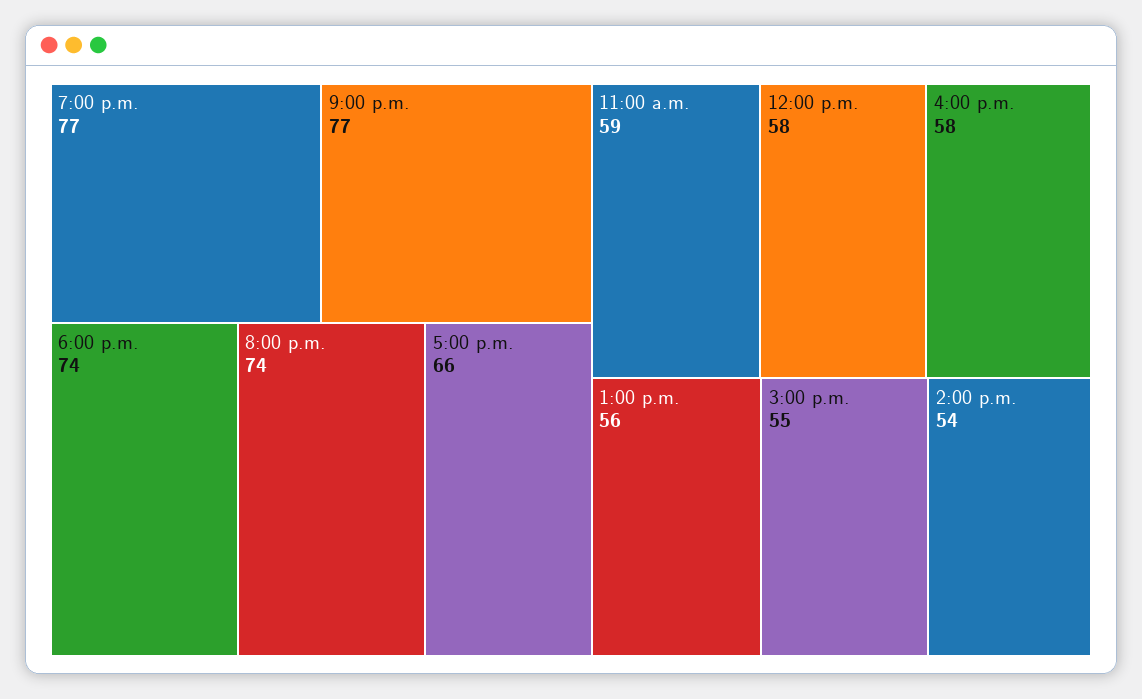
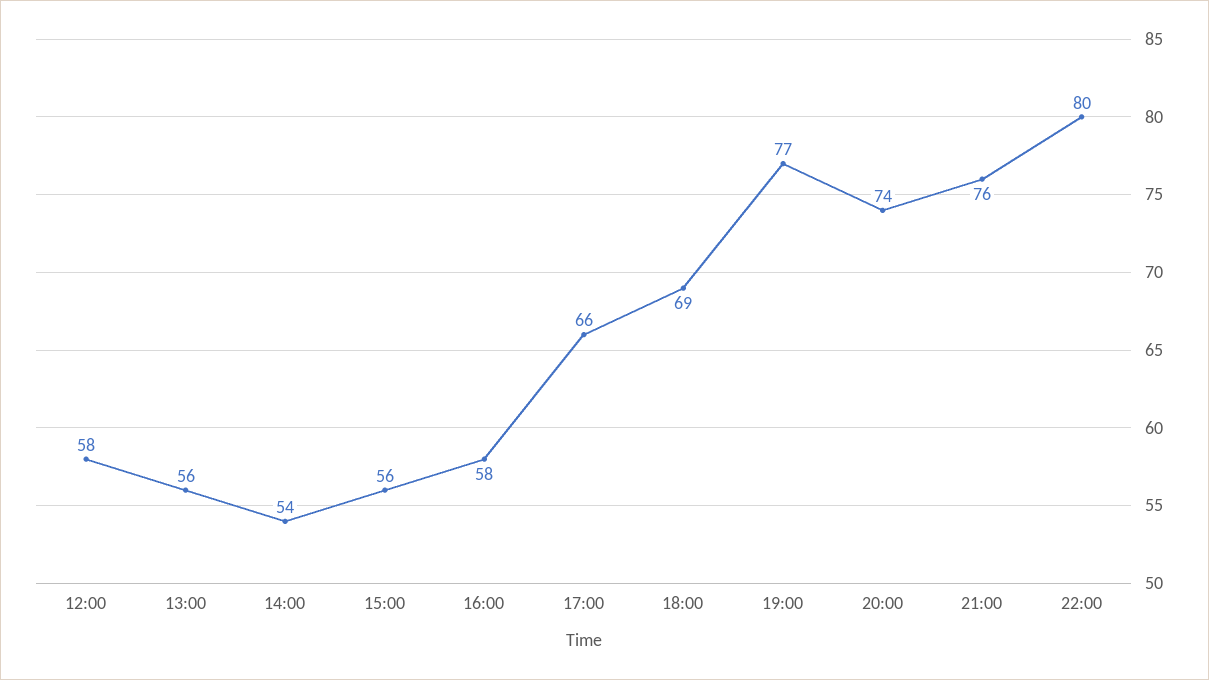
9:00 p.m.: 77 -> 76
6:00 p.m.: 74 -> 69
11:00 a.m.: 59 -> none
3:00 p.m.: 55 -> 56
22:00: none -> 80

